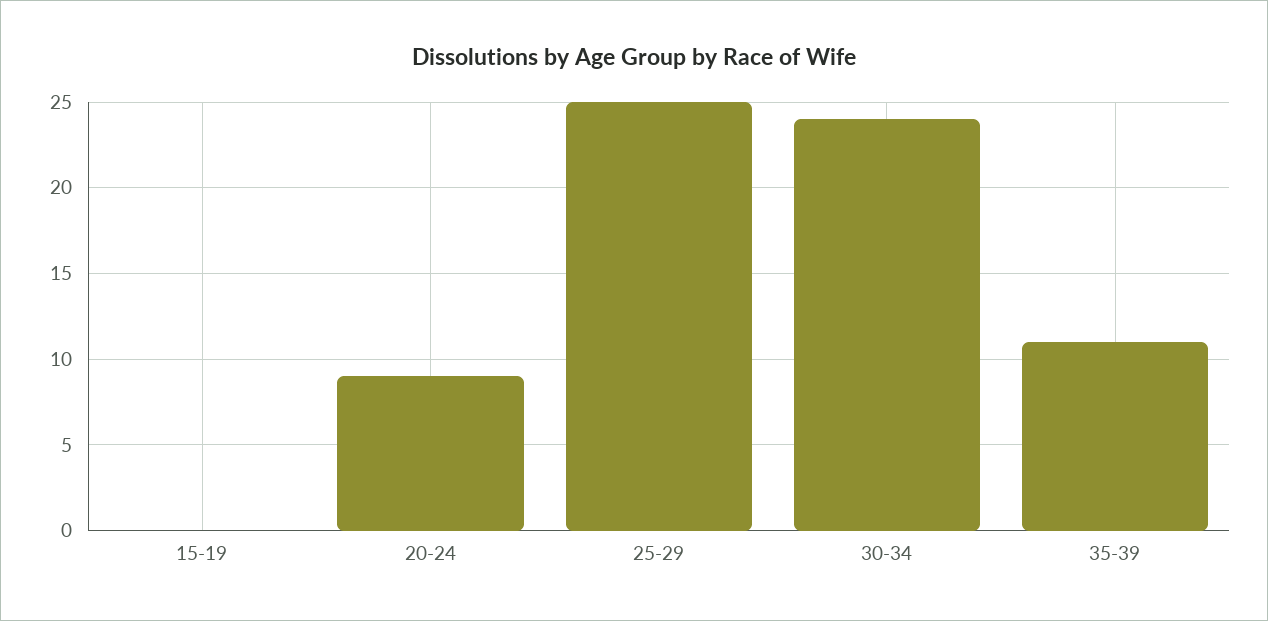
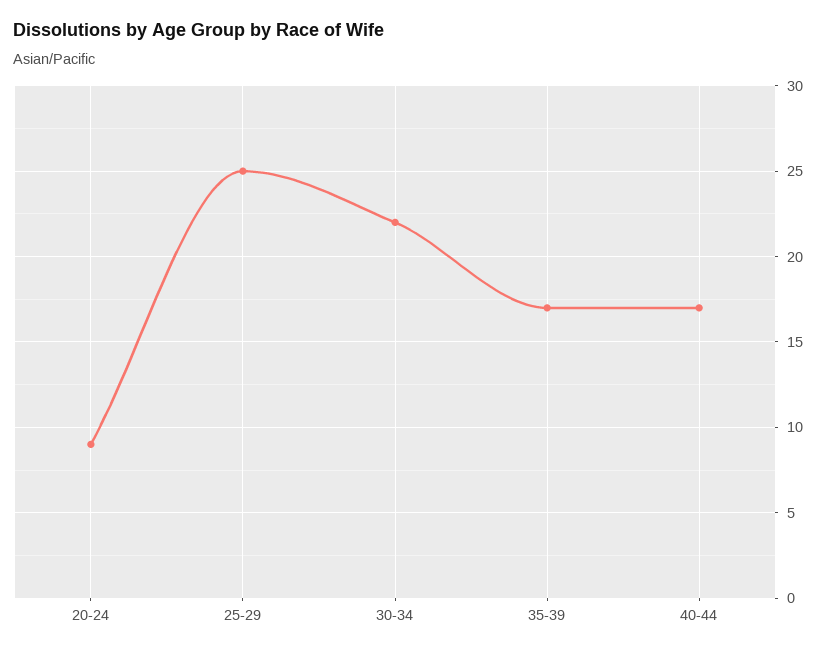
15-19: 0 -> none
30-34: 24 -> 22
35-39: 11 -> 17
40-44: none -> 17

